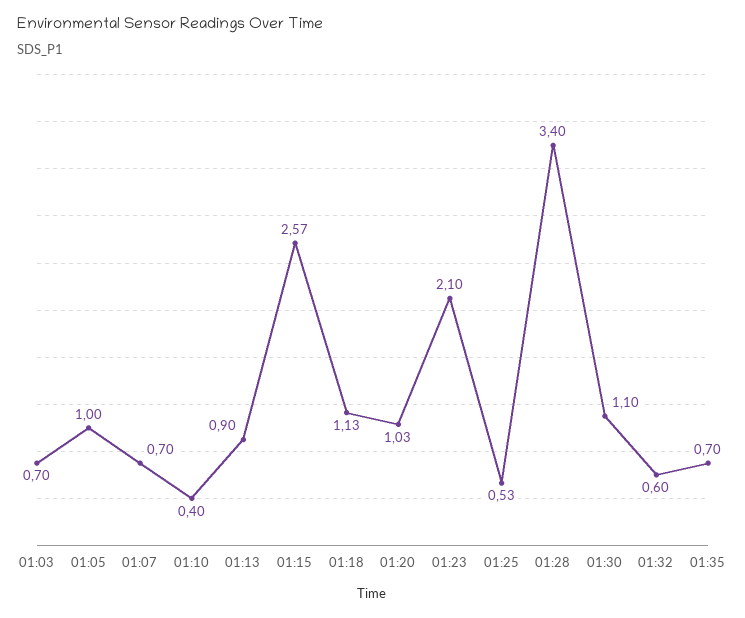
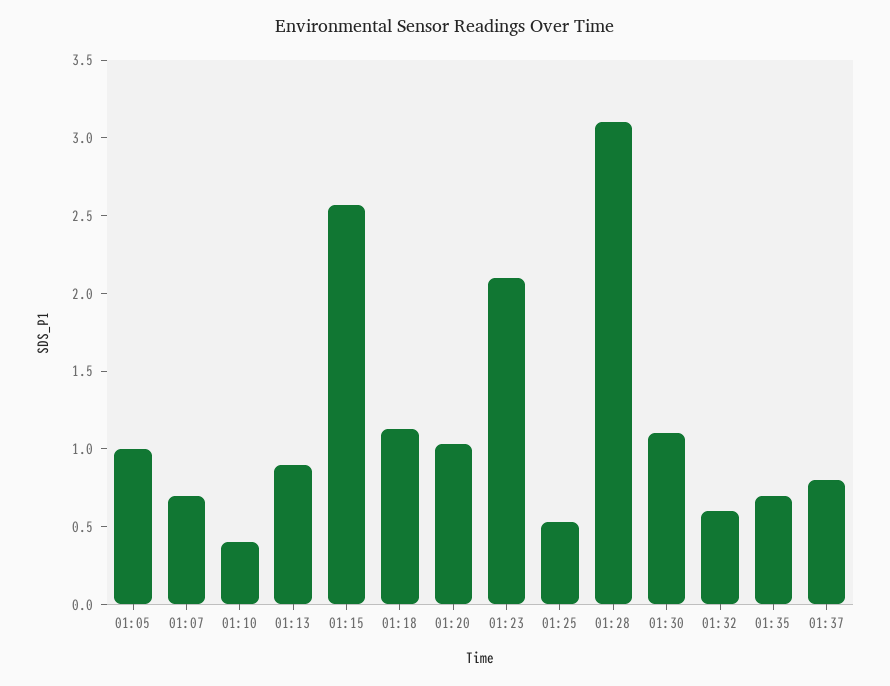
01:03: 0.7 -> none
01:28: 3.4 -> 3.1
01:37: none -> 0.8

